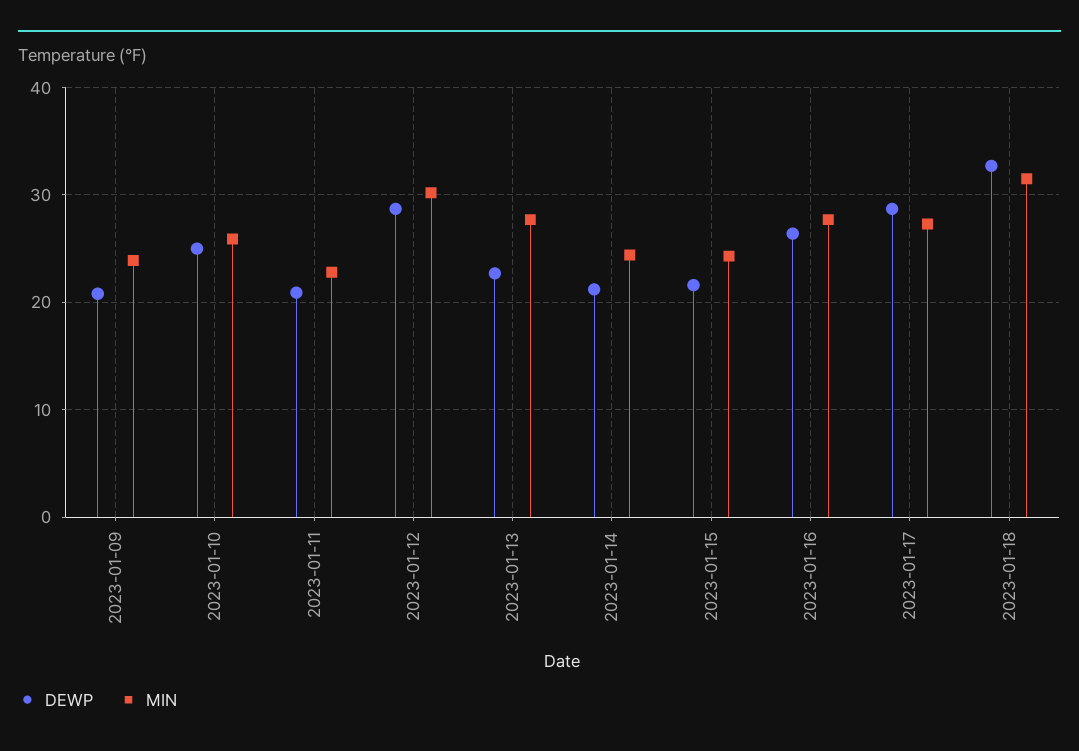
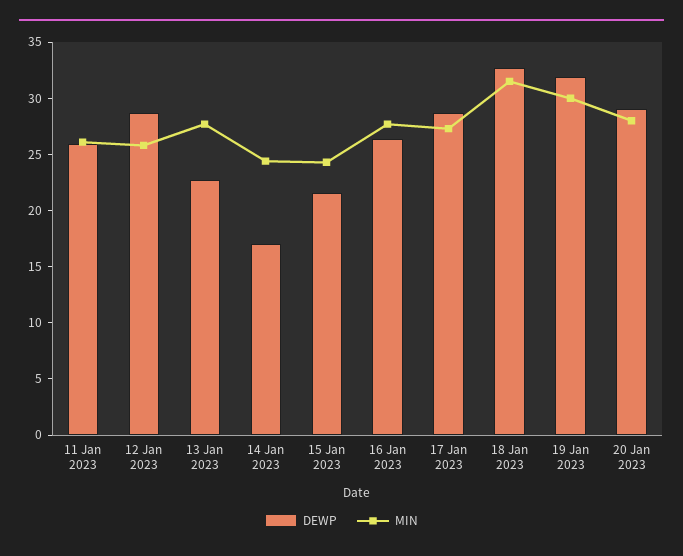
DEWP, 2023-01-09: 21 -> none
MIN, 2023-01-09: 24 -> none
DEWP, 2023-01-10: 25 -> none
MIN, 2023-01-10: 26 -> none
DEWP, 2023-01-11: 21 -> 26
MIN, 2023-01-11: 23 -> 26
MIN, 2023-01-12: 30 -> 26
DEWP, 2023-01-14: 21 -> 17
DEWP, 19 Jan 2023: none -> 32
MIN, 19 Jan 2023: none -> 30
DEWP, 20 Jan 2023: none -> 29
MIN, 20 Jan 2023: none -> 28

